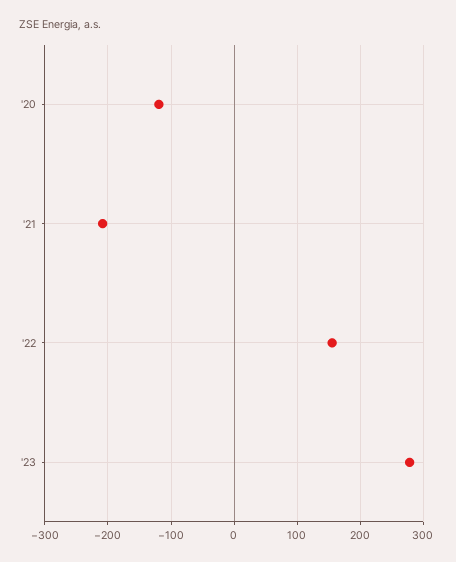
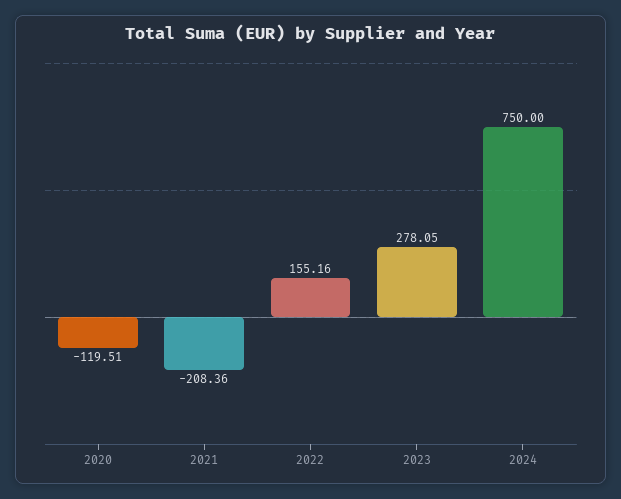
2024: none -> 750

